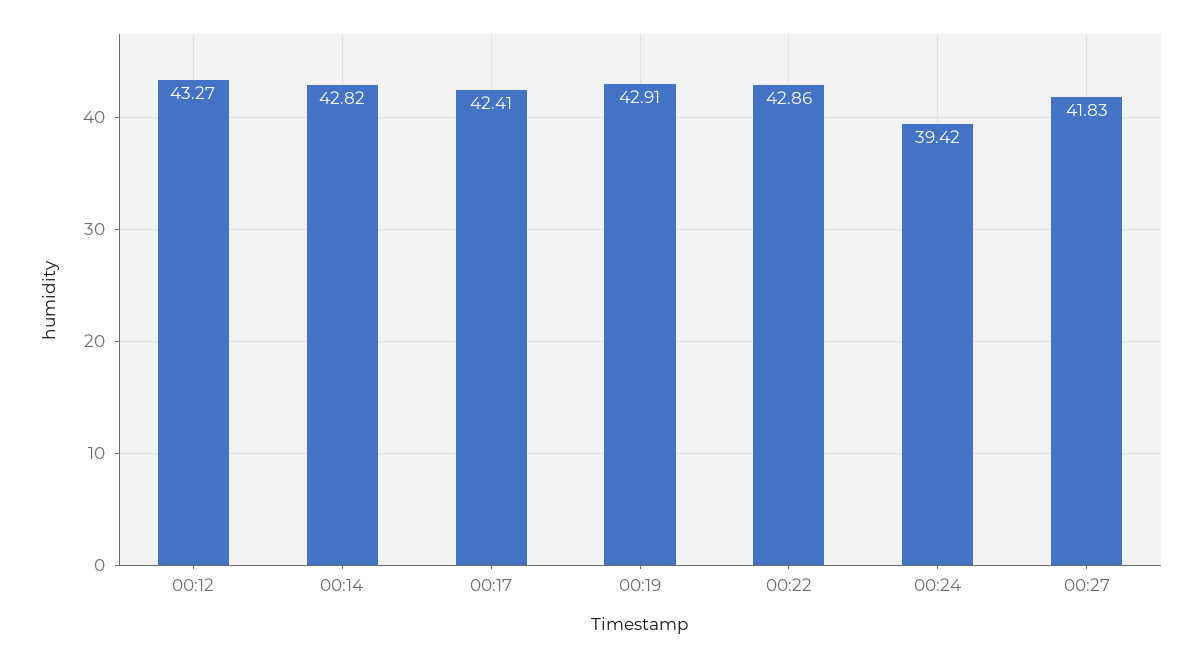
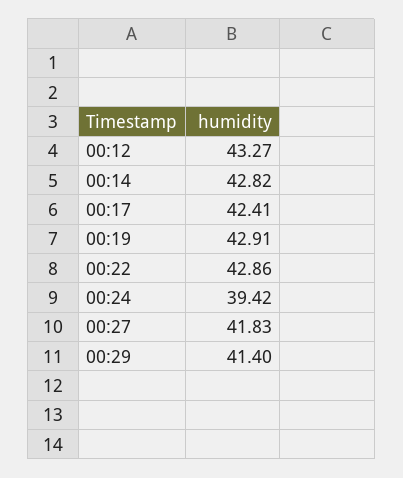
00:29: none -> 41.4

